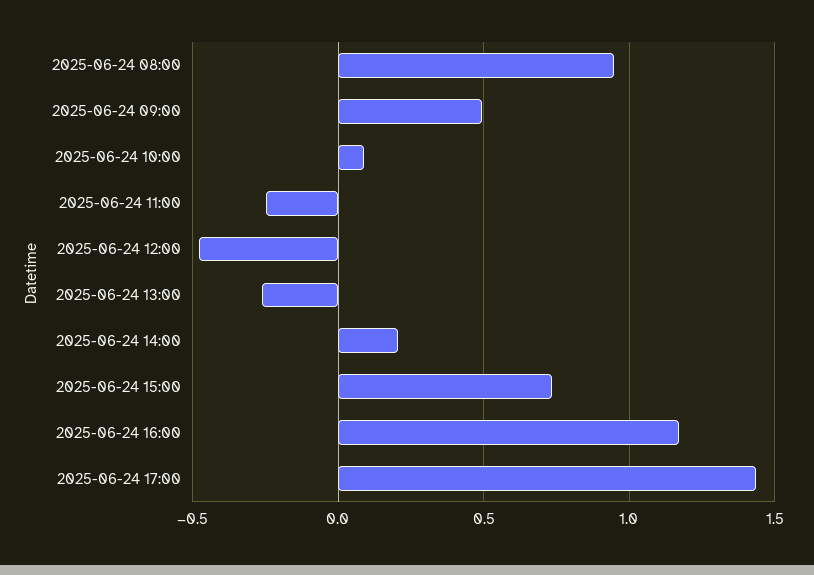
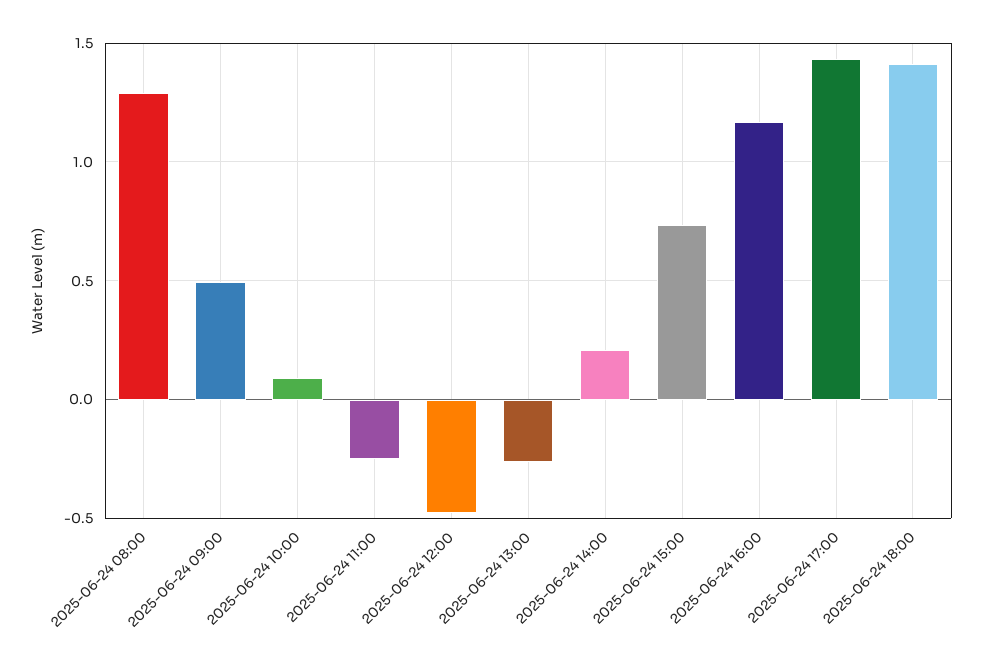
2025-06-24 08:00: 0.95 -> 1.3
2025-06-24 18:00: none -> 1.4

